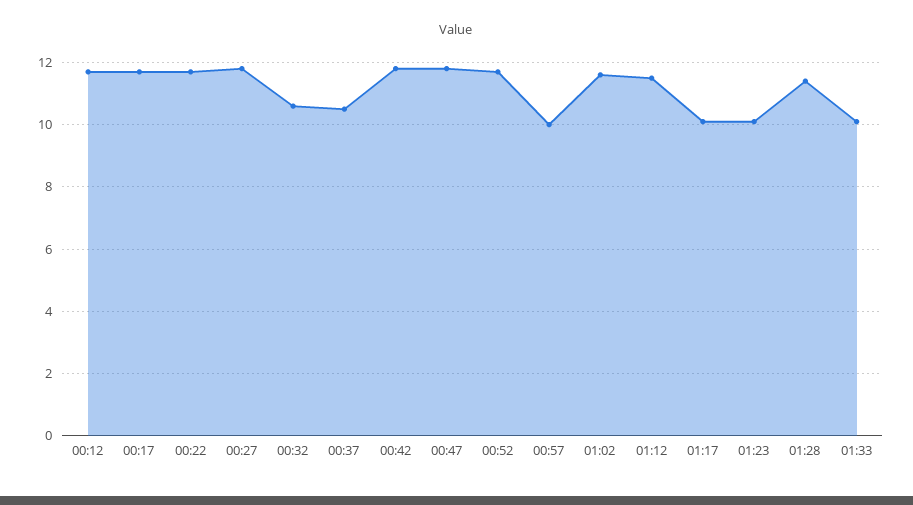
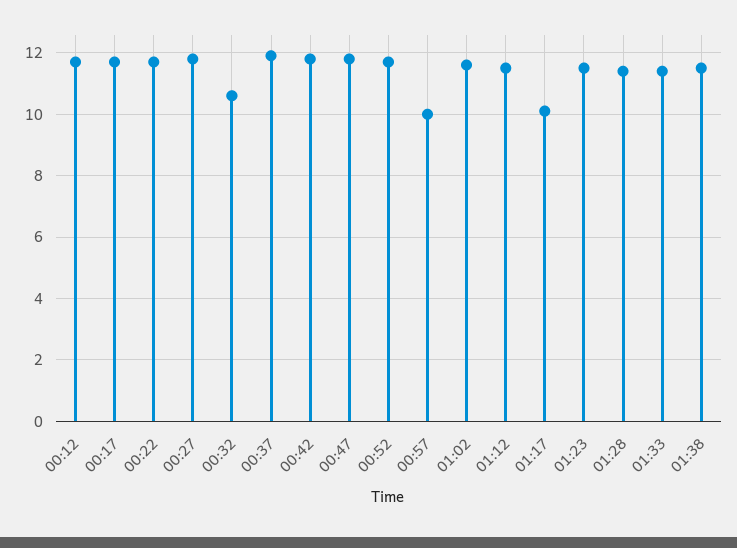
00:37: 10.5 -> 12
01:23: 10 -> 11.5
01:33: 10 -> 11.5
01:38: none -> 11.5

